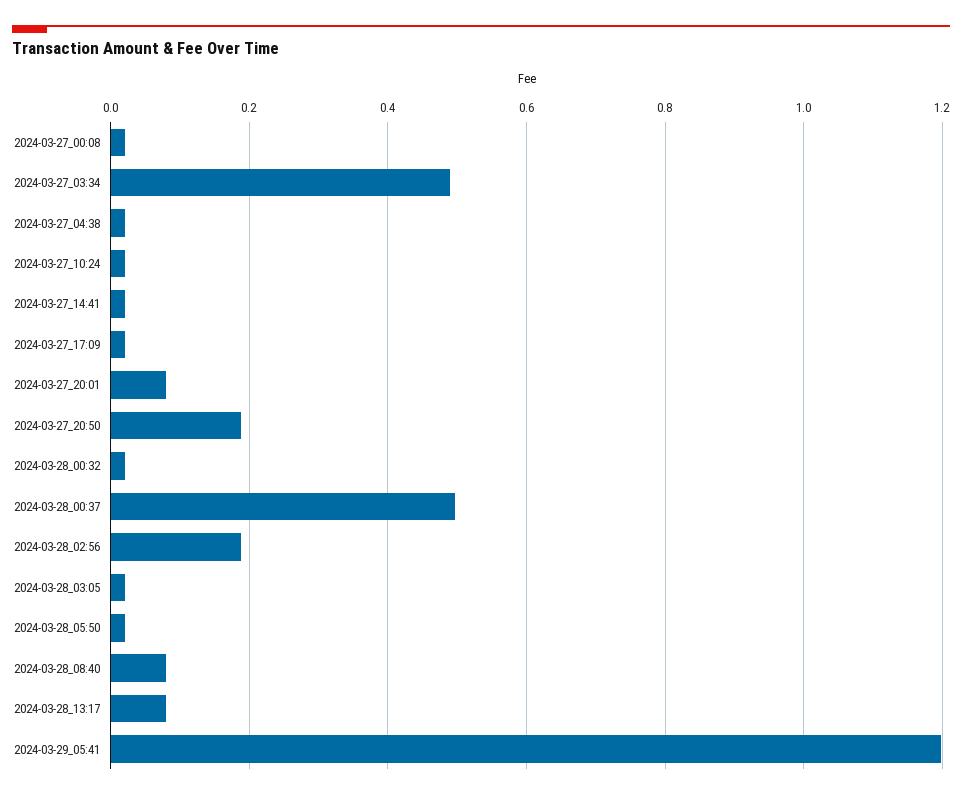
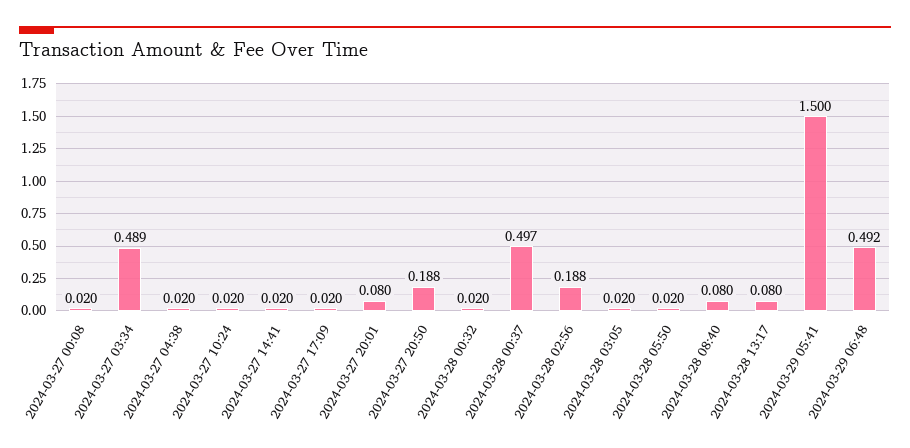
2024-03-29_05:41: 1.2 -> 1.5
2024-03-29 06:48: none -> 0.492

